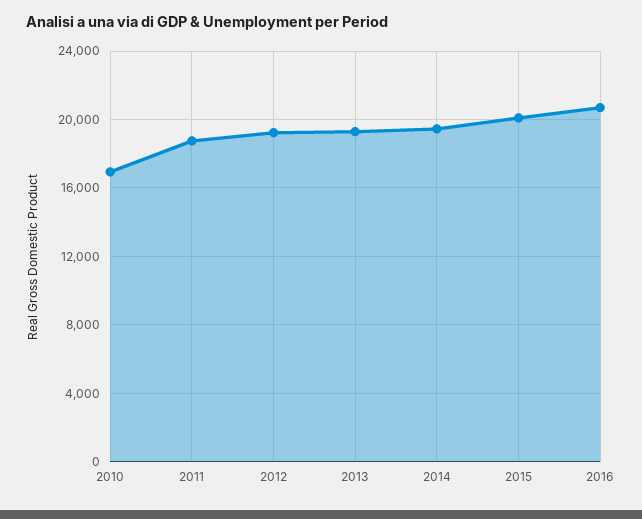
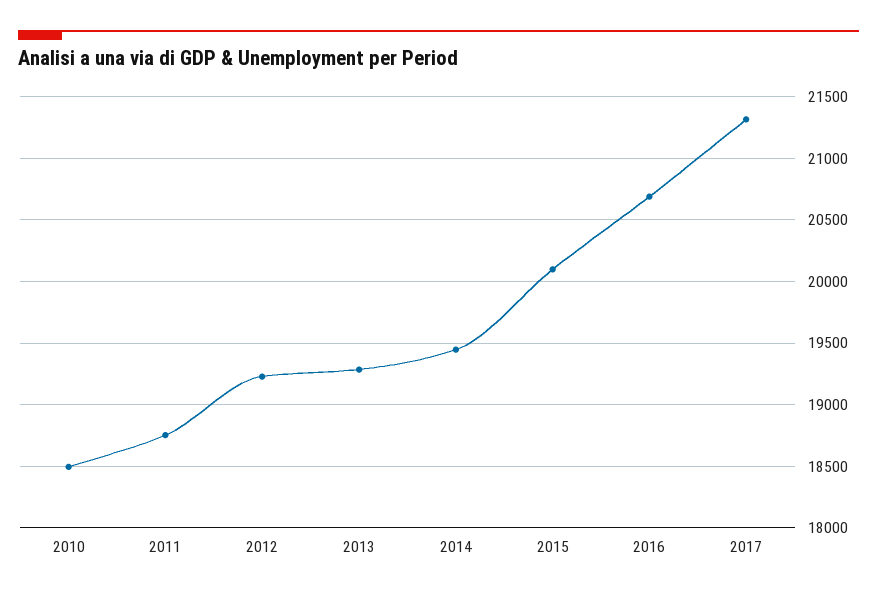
2010: 17000 -> 18500
2017: none -> 21300

